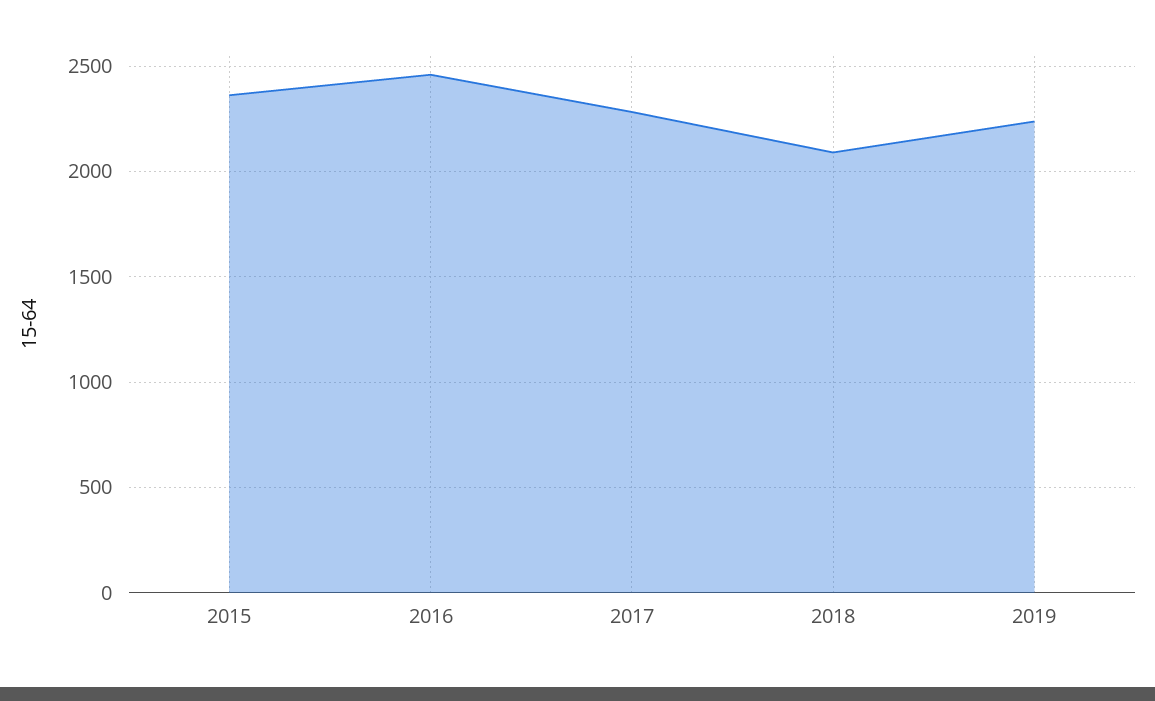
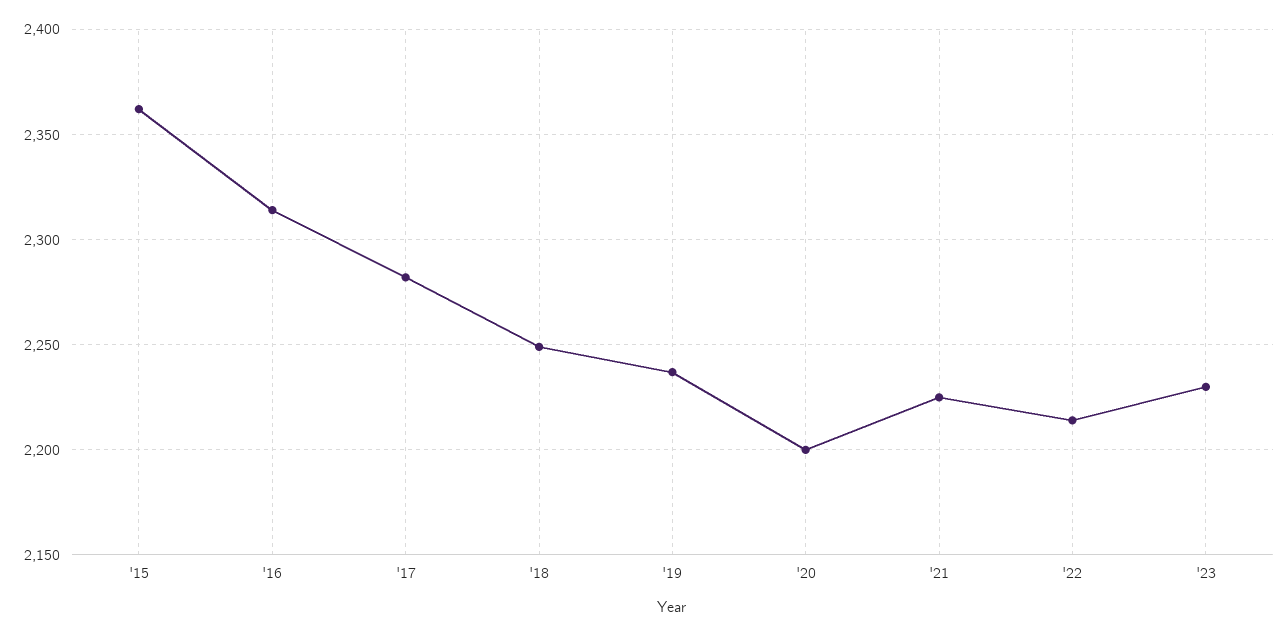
2016: 2450 -> 2315
2018: 2100 -> 2250
'20: none -> 2200
'21: none -> 2225
'22: none -> 2215
'23: none -> 2230

